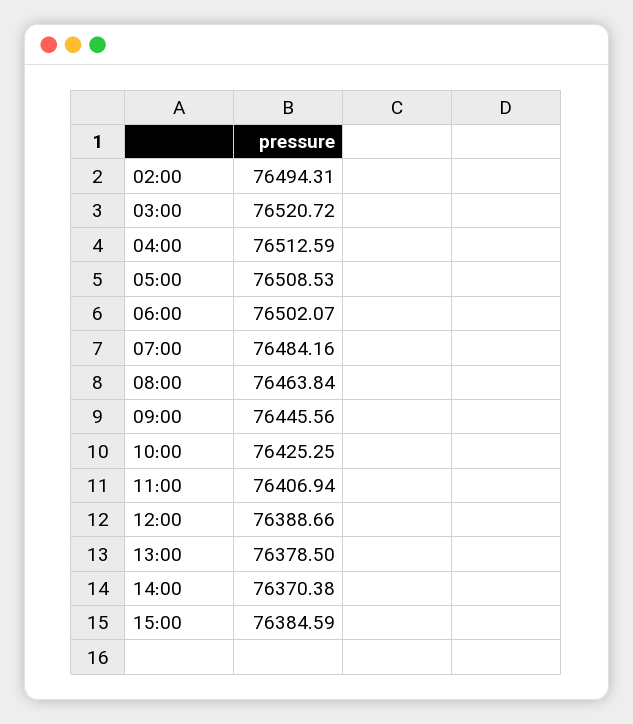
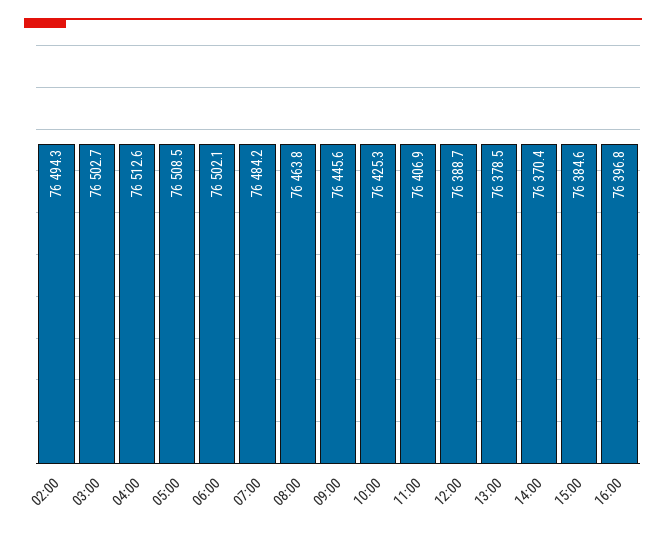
03:00: 76520.72 -> 76502.7
16:00: none -> 76396.8

